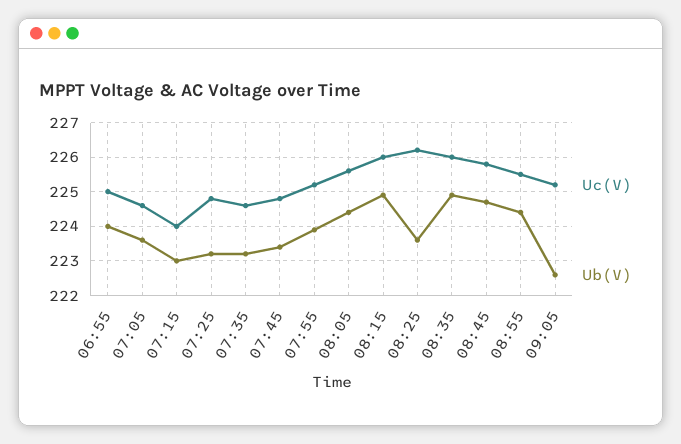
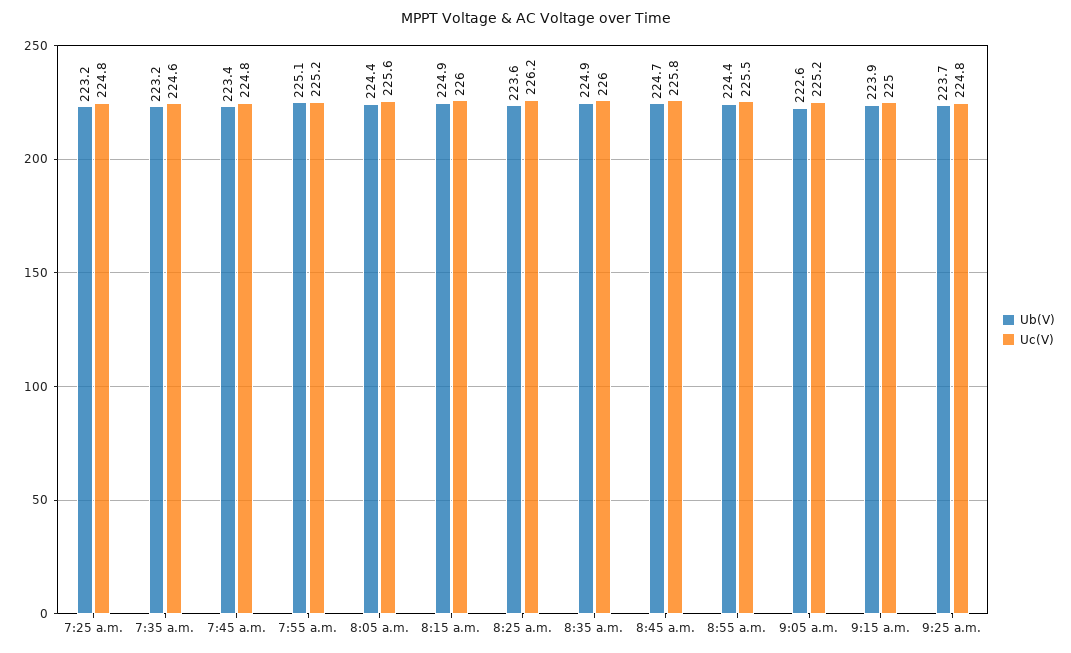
Uc(V), 06:55: 225 -> none
Ub(V), 06:55: 224 -> none
Uc(V), 07:05: 224.5 -> none
Ub(V), 07:05: 223.5 -> none
Uc(V), 07:15: 224 -> none
Ub(V), 07:15: 223 -> none
Ub(V), 07:55: 224 -> 225.1
Ub(V), 9:15 a.m.: none -> 223.9
Uc(V), 9:15 a.m.: none -> 225
Ub(V), 9:25 a.m.: none -> 223.7
Uc(V), 9:25 a.m.: none -> 224.8

